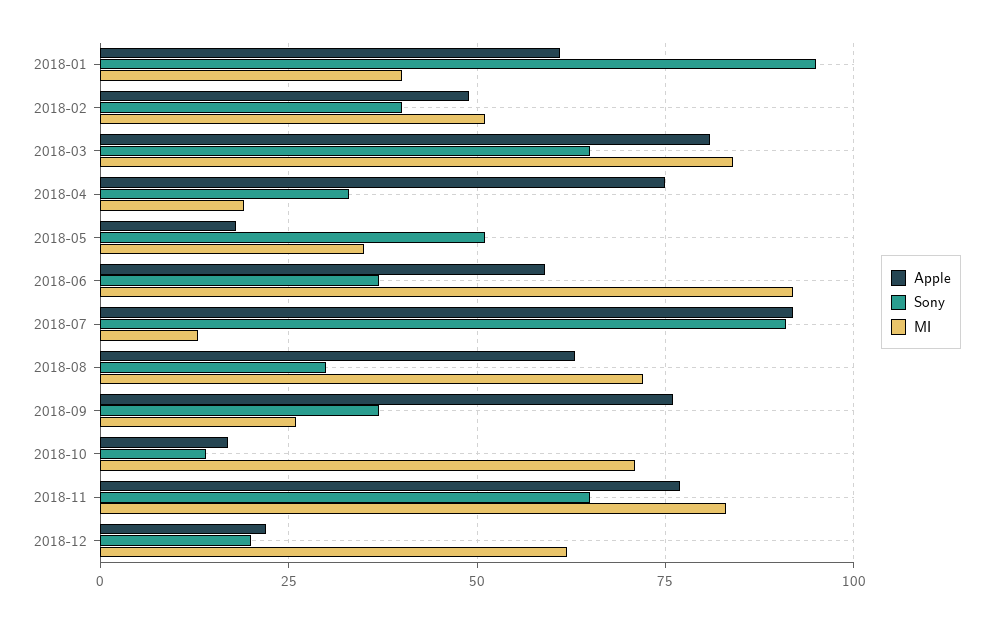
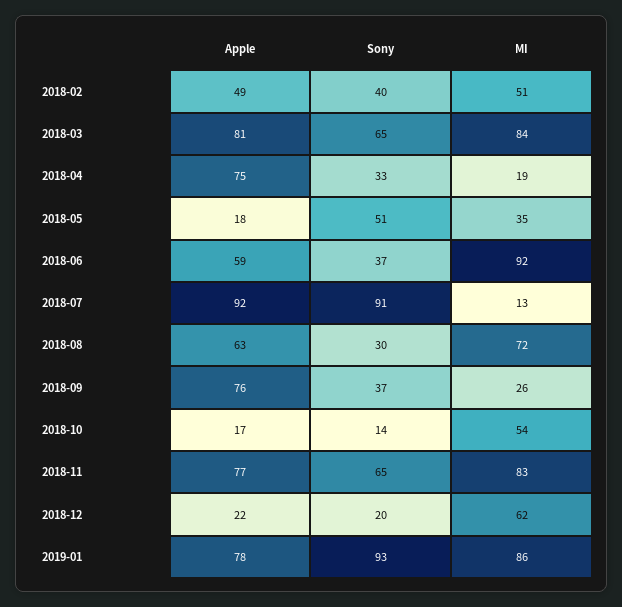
Apple, 2018-01: 60 -> none
Sony, 2018-01: 95 -> none
MI, 2018-01: 40 -> none
MI, 2018-10: 70 -> 54
Apple, 2019-01: none -> 78
Sony, 2019-01: none -> 93
MI, 2019-01: none -> 86

